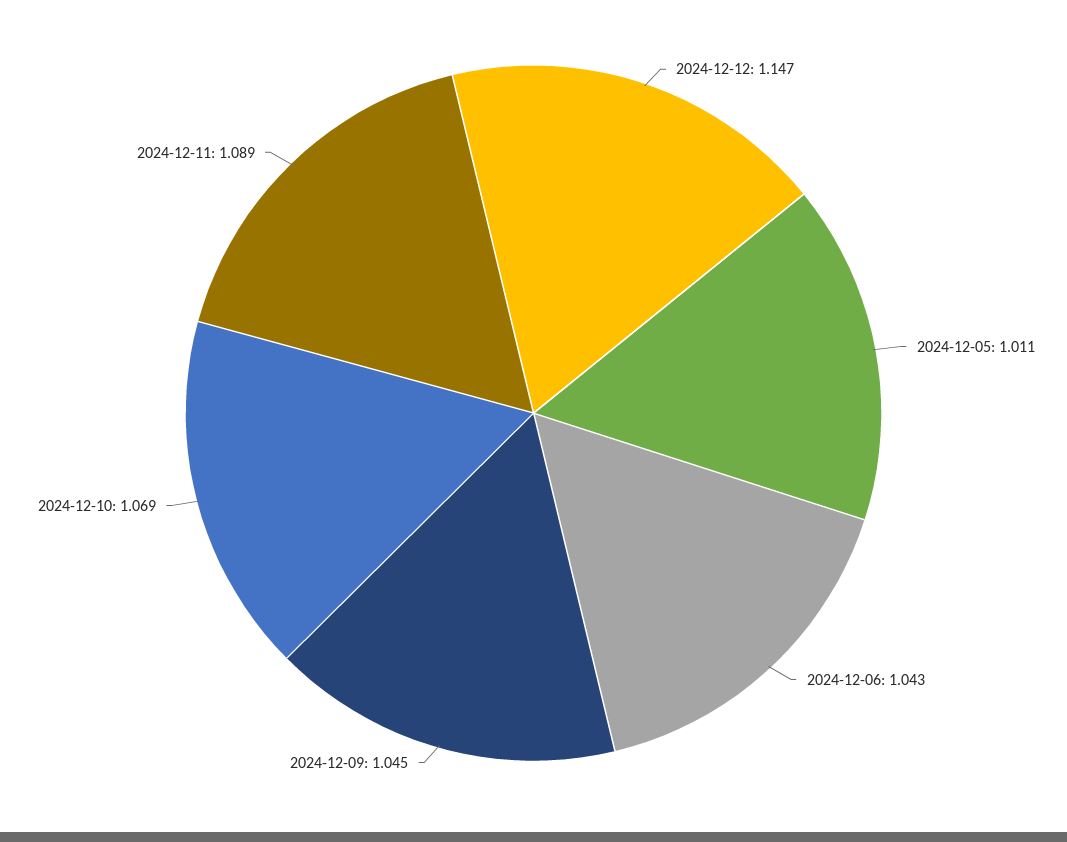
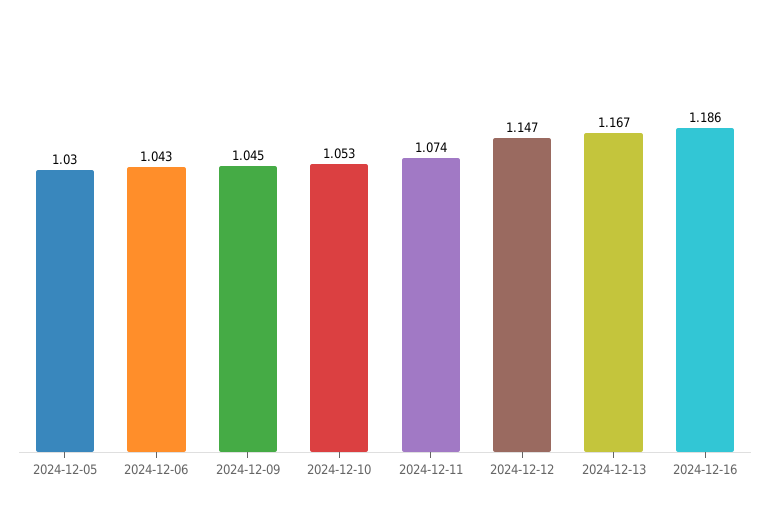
2024-12-05: 1.011 -> 1.03
2024-12-10: 1.069 -> 1.053
2024-12-11: 1.089 -> 1.074
2024-12-13: none -> 1.167
2024-12-16: none -> 1.186

